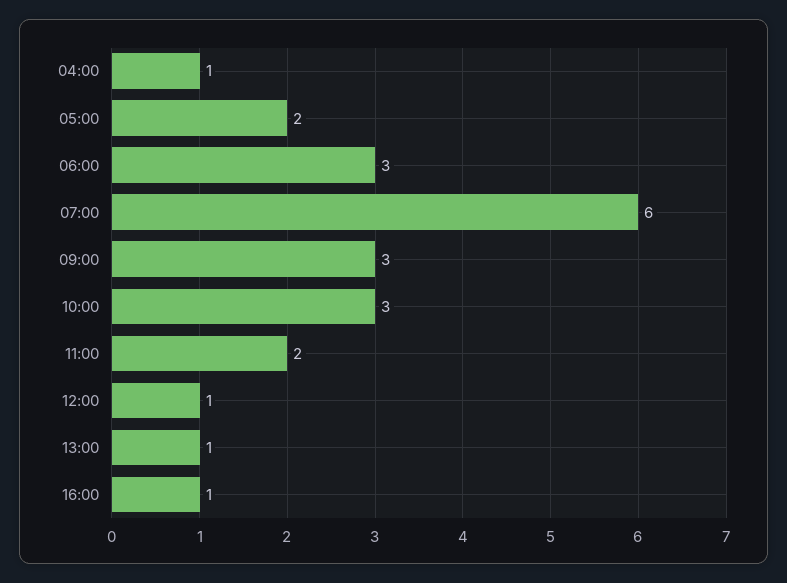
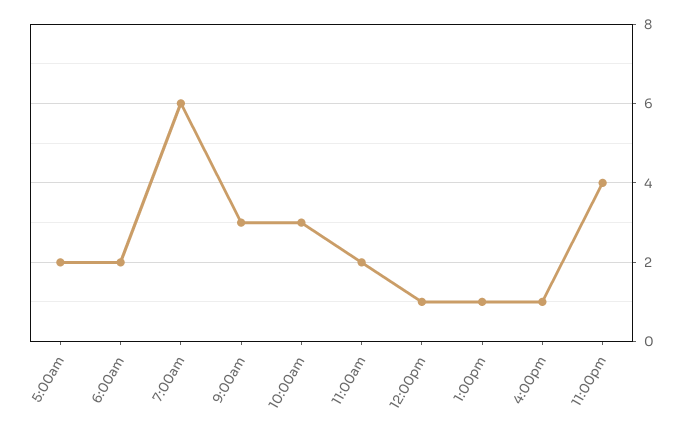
04:00: 1 -> none
06:00: 3 -> 2
11:00pm: none -> 4

